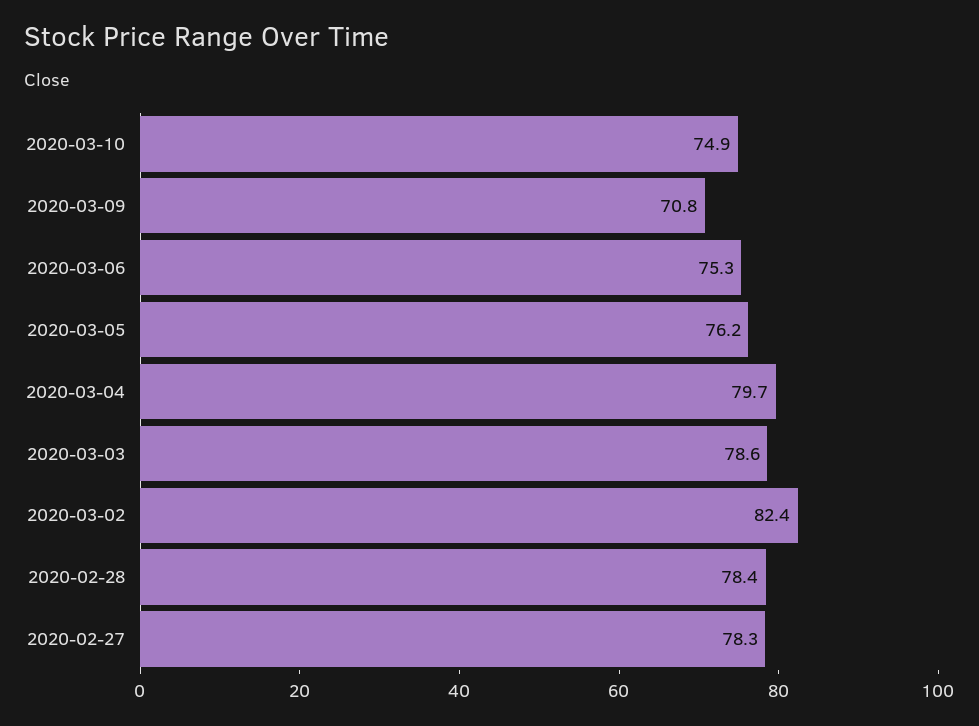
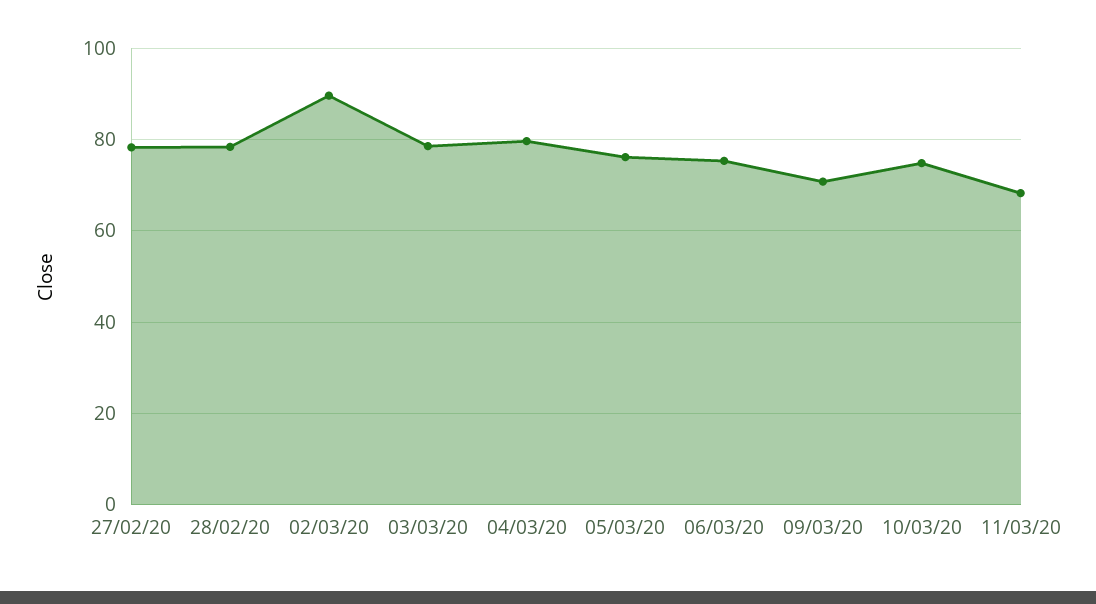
2020-03-02: 82.4 -> 90
11/03/20: none -> 68

